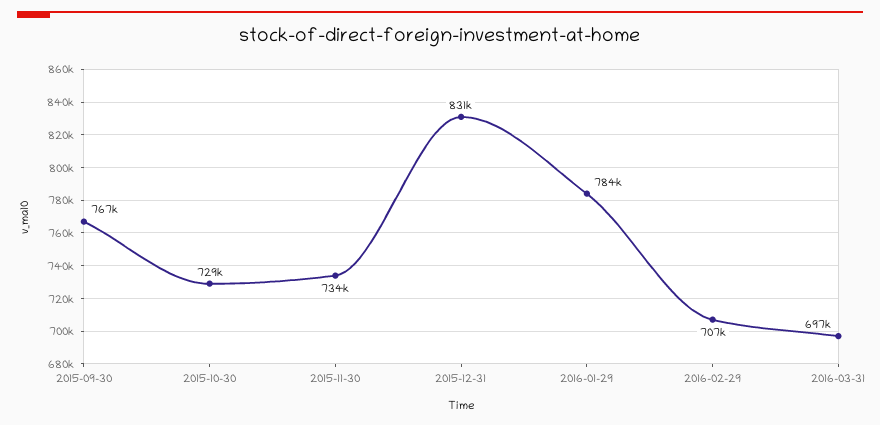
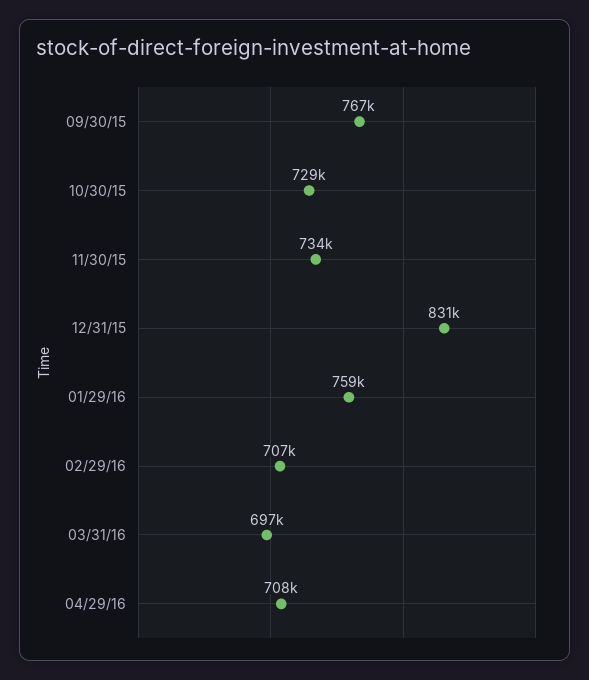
2016-01-29: 784000 -> 759000
04/29/16: none -> 708000

